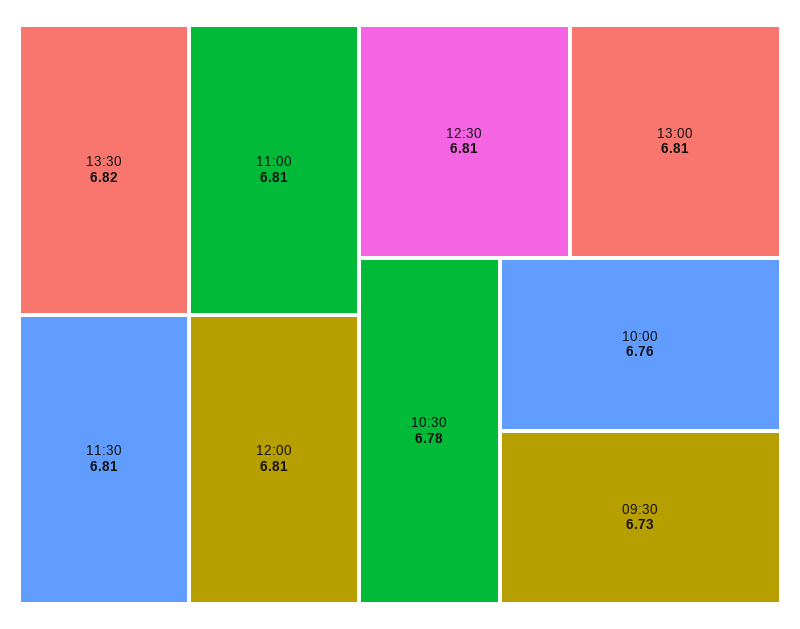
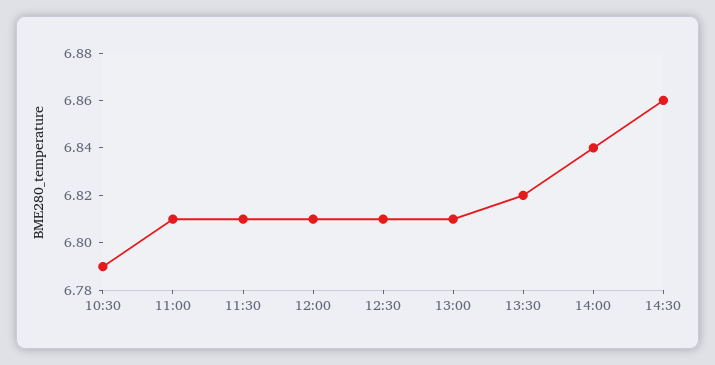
10:30: 6.78 -> 6.79
10:00: 6.76 -> none
09:30: 6.73 -> none
14:00: none -> 6.84
14:30: none -> 6.86

